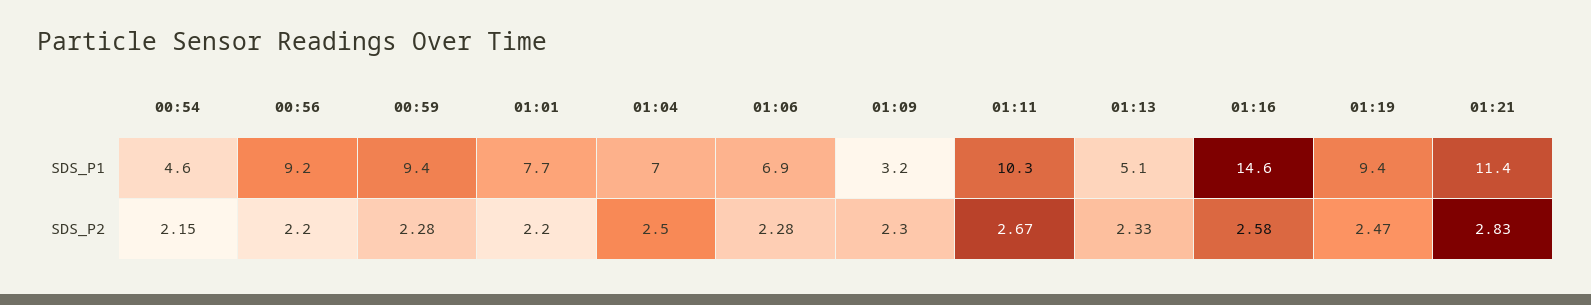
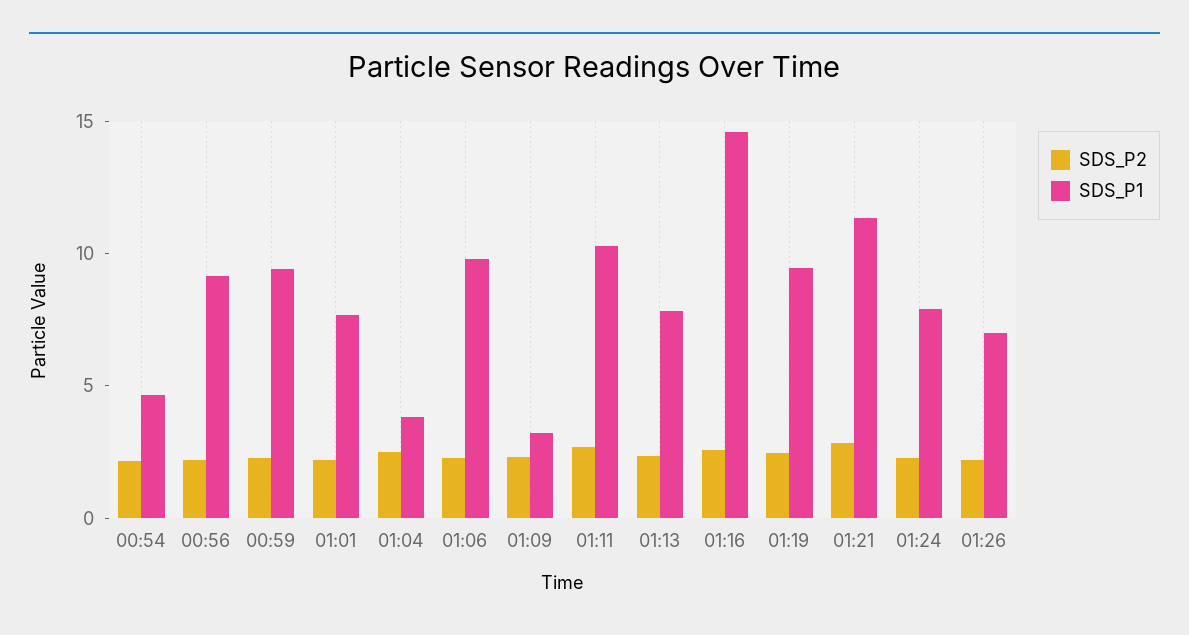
SDS_P1, 01:04: 7 -> 4
SDS_P1, 01:06: 6.9 -> 10
SDS_P1, 01:13: 5.1 -> 8
SDS_P2, 01:24: none -> 2
SDS_P1, 01:24: none -> 8
SDS_P2, 01:26: none -> 2
SDS_P1, 01:26: none -> 7

